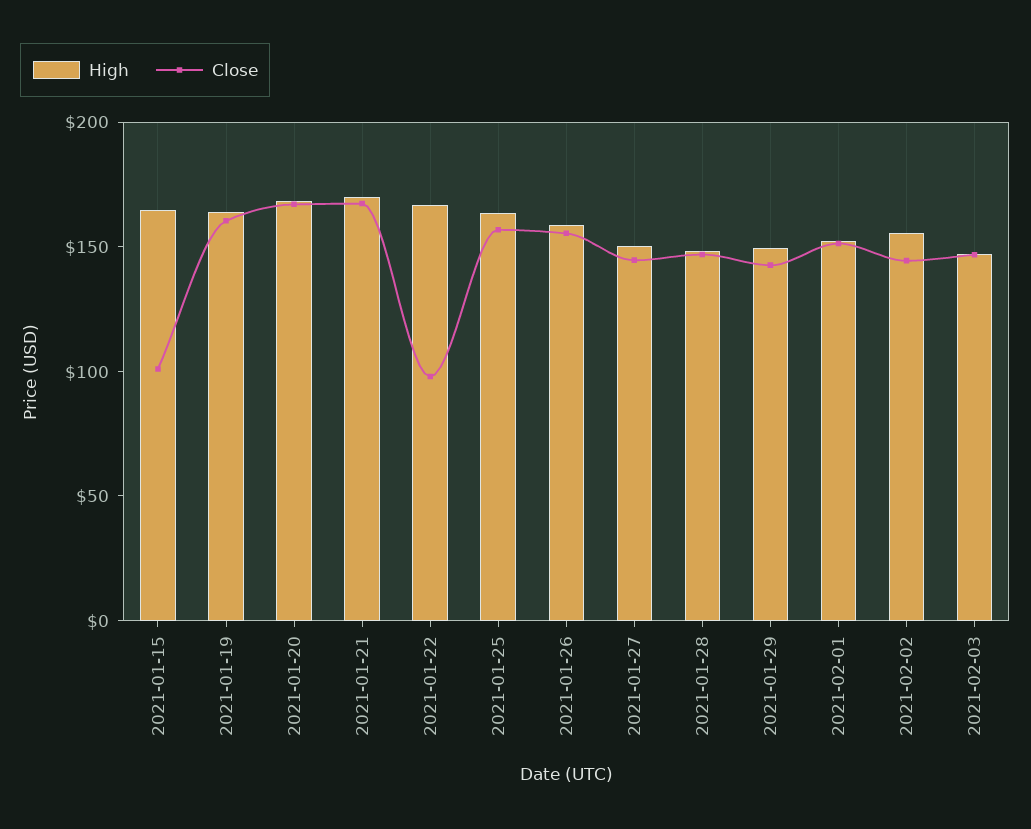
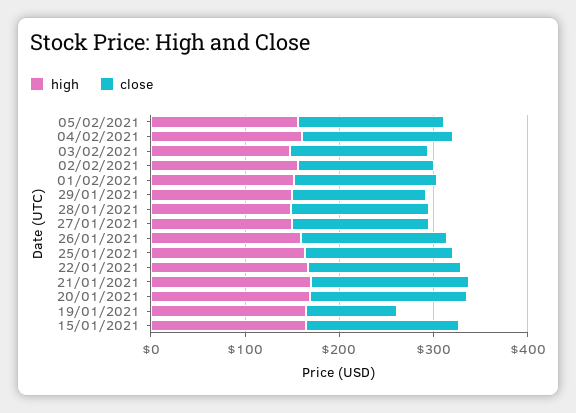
Close, 2021-01-15: 100 -> 160
Close, 2021-01-19: 160 -> 100
Close, 2021-01-22: 100 -> 160
High, 05/02/2021: none -> 160
Close, 05/02/2021: none -> 160
High, 04/02/2021: none -> 160
Close, 04/02/2021: none -> 160

